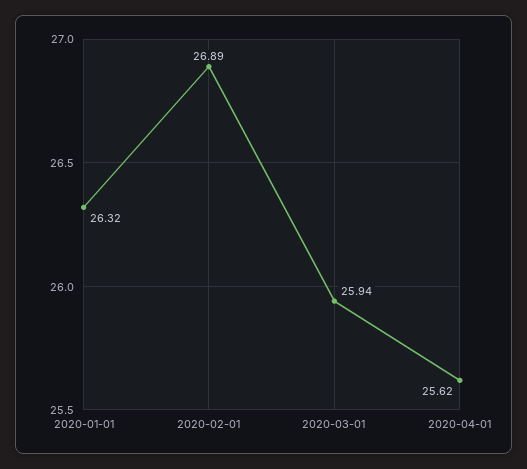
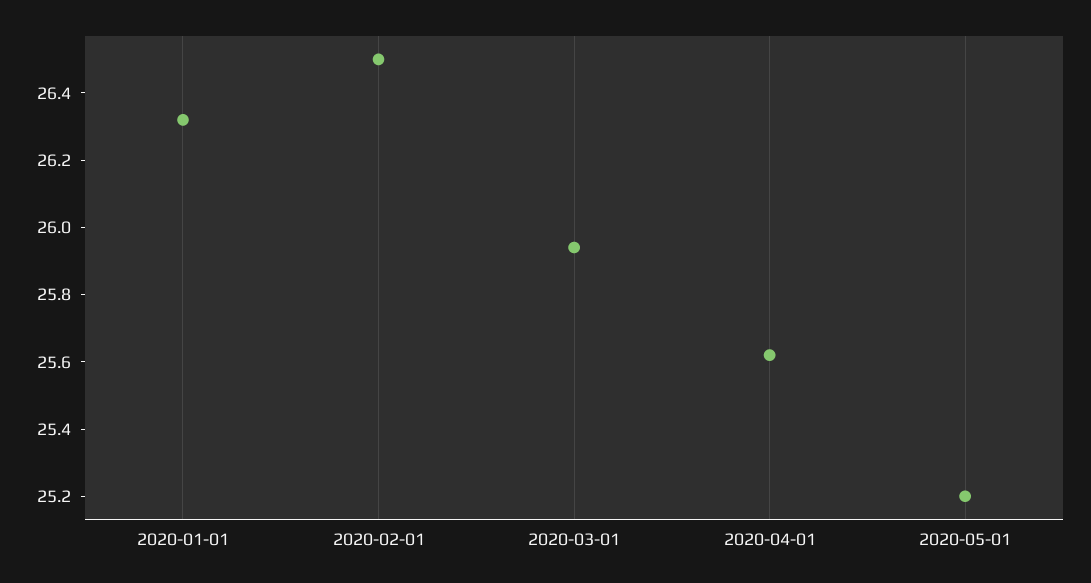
2020-02-01: 26.89 -> 26.5
2020-05-01: none -> 25.2

